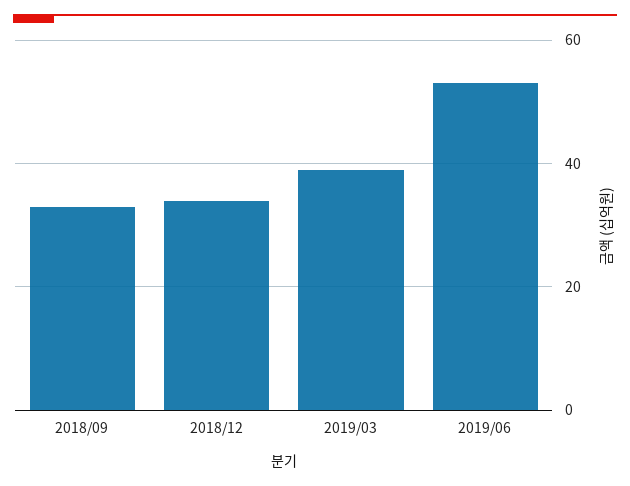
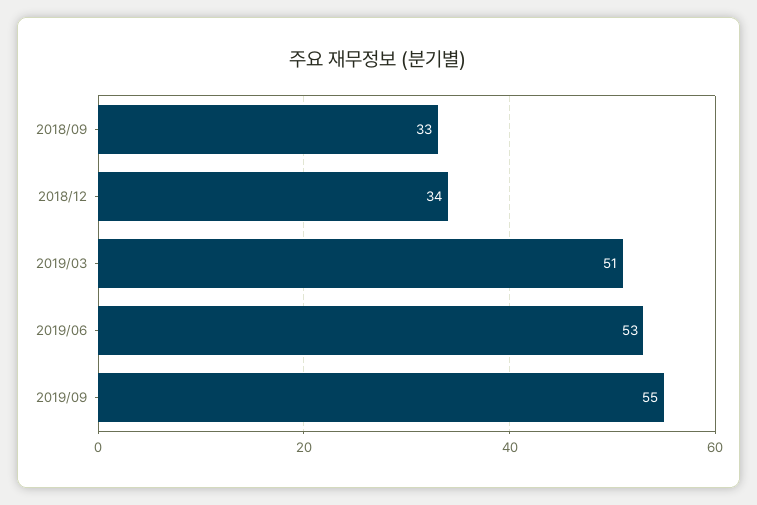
2019/03: 40 -> 51
2019/09: none -> 55

